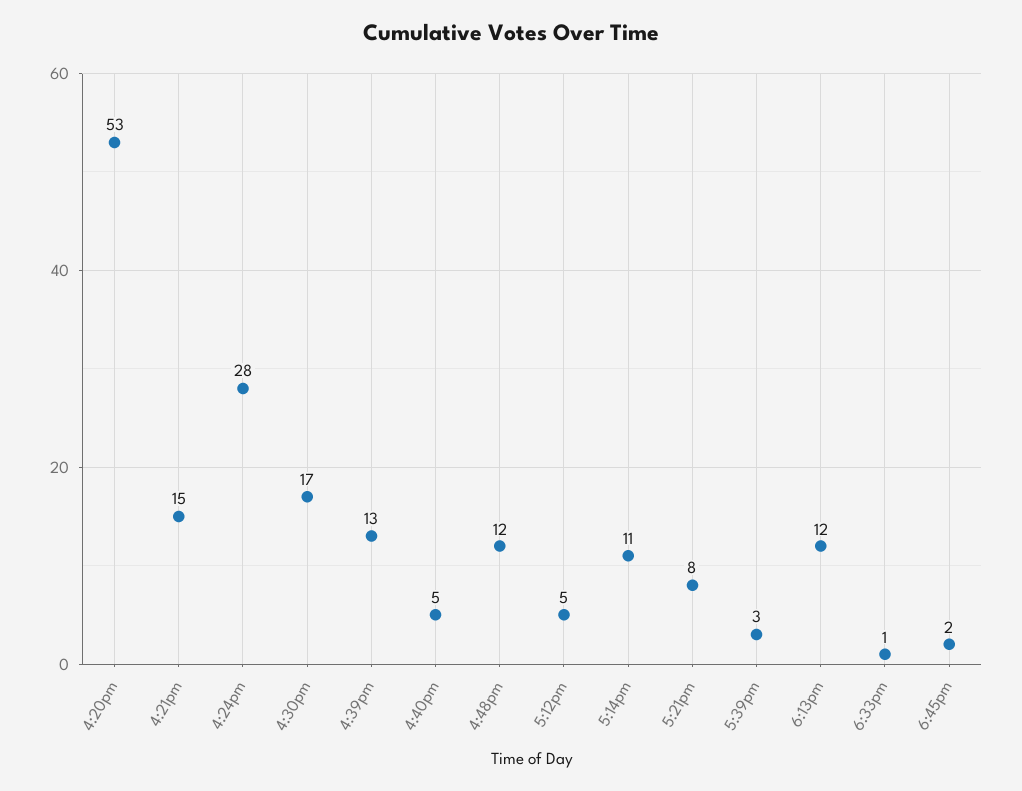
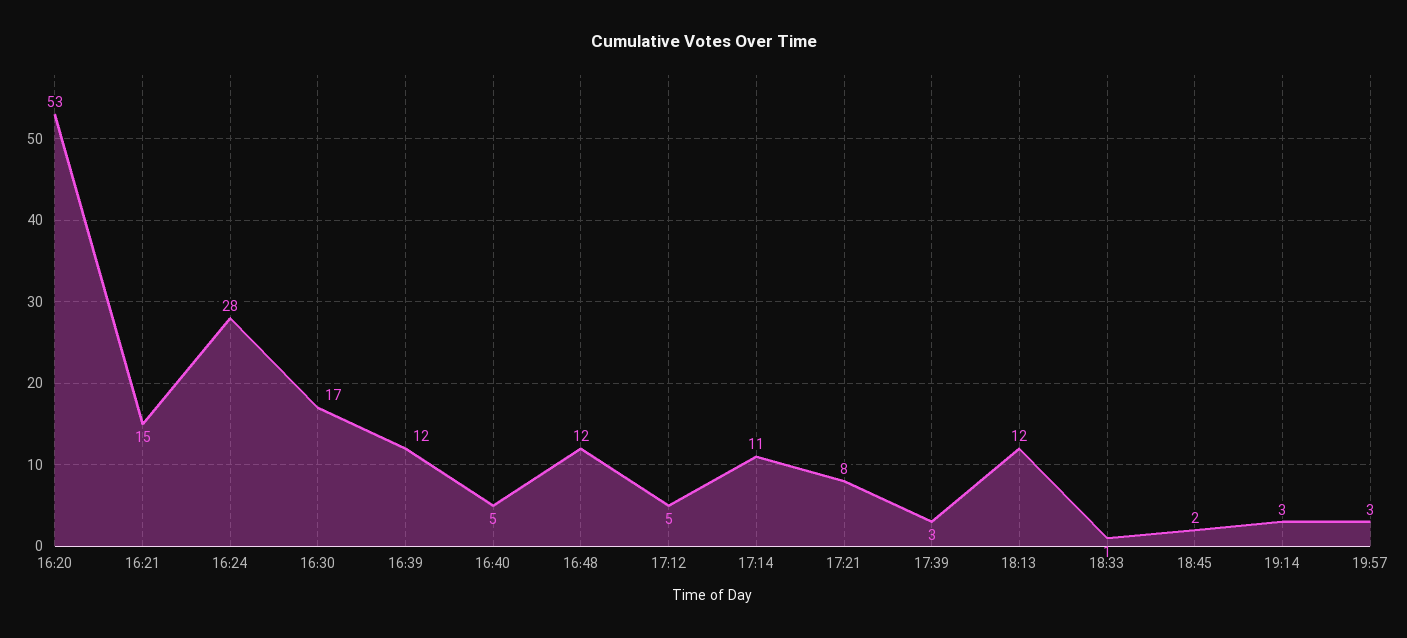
4:39pm: 13 -> 12
19:14: none -> 3
19:57: none -> 3

